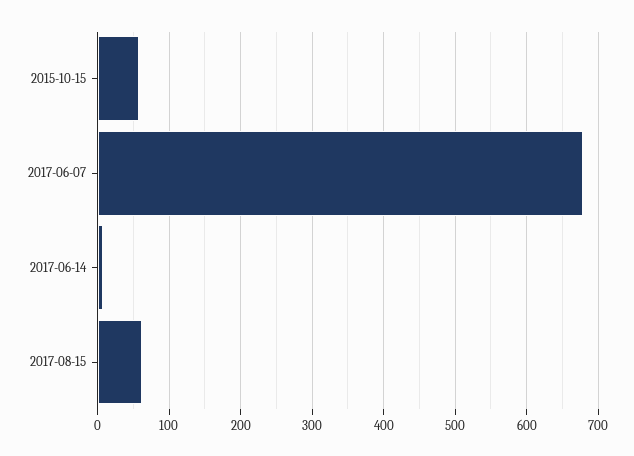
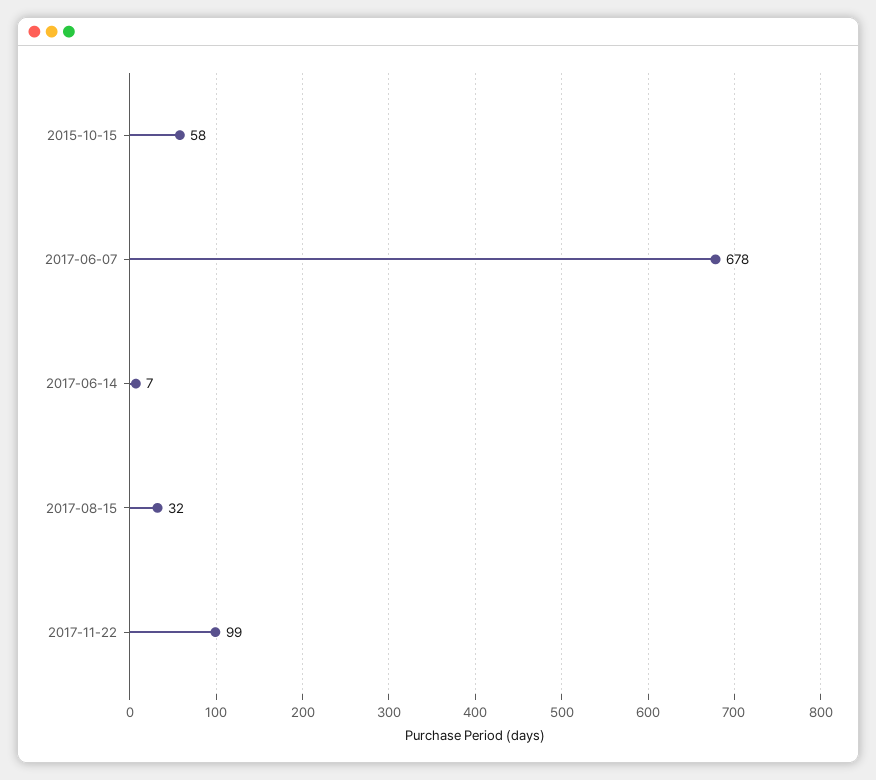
2017-08-15: 60 -> 32
2017-11-22: none -> 99

